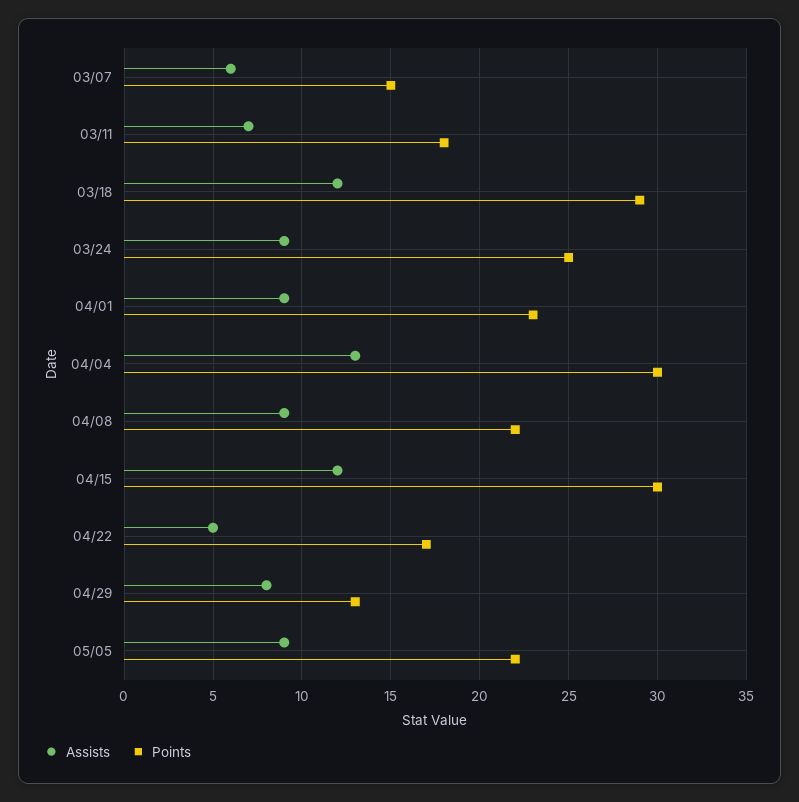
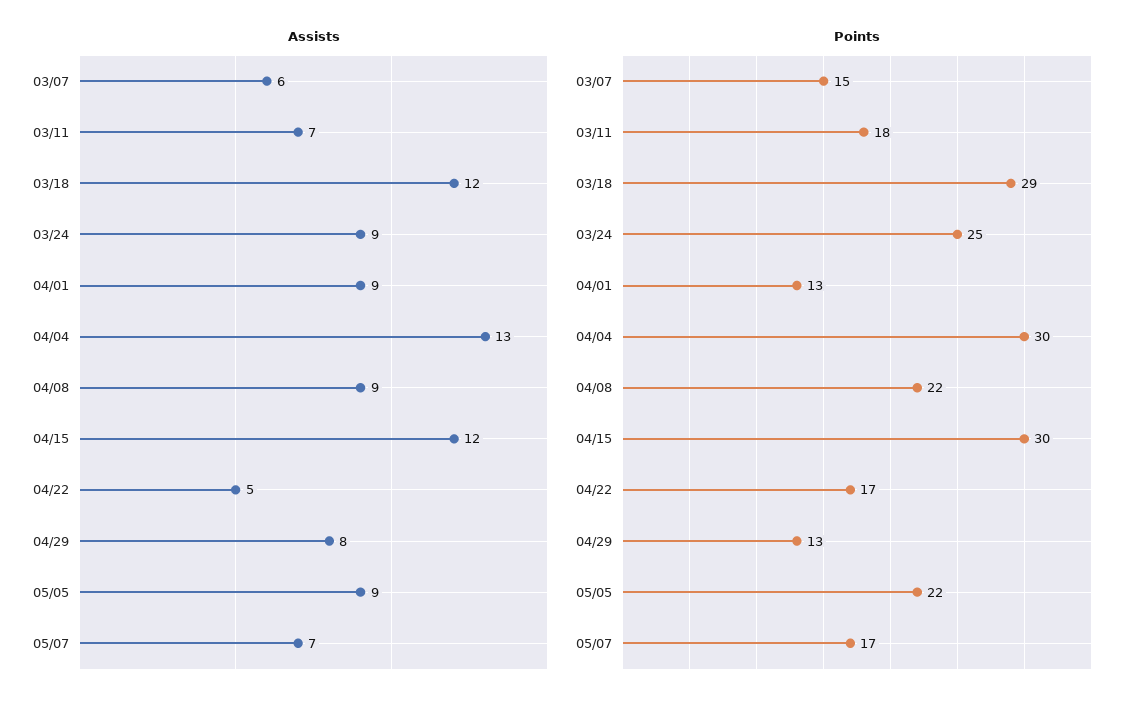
Points, 04/01: 23 -> 13
Assists, 05/07: none -> 7
Points, 05/07: none -> 17

